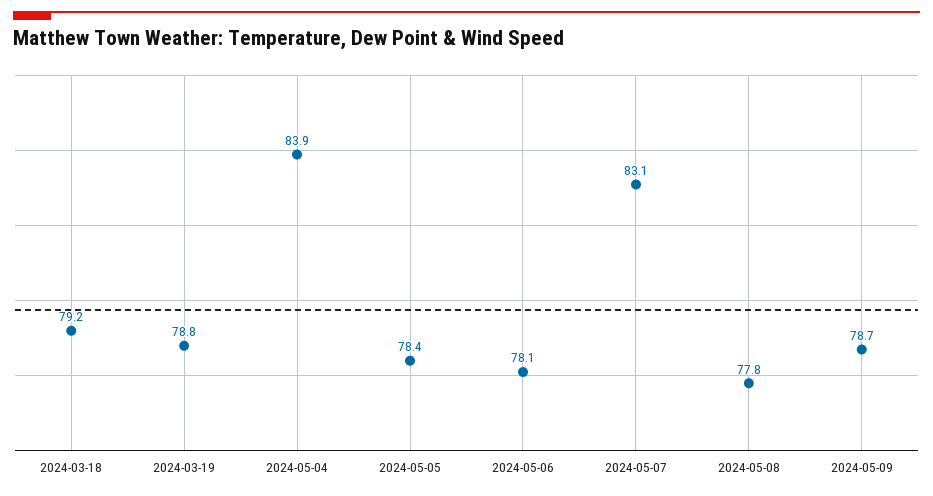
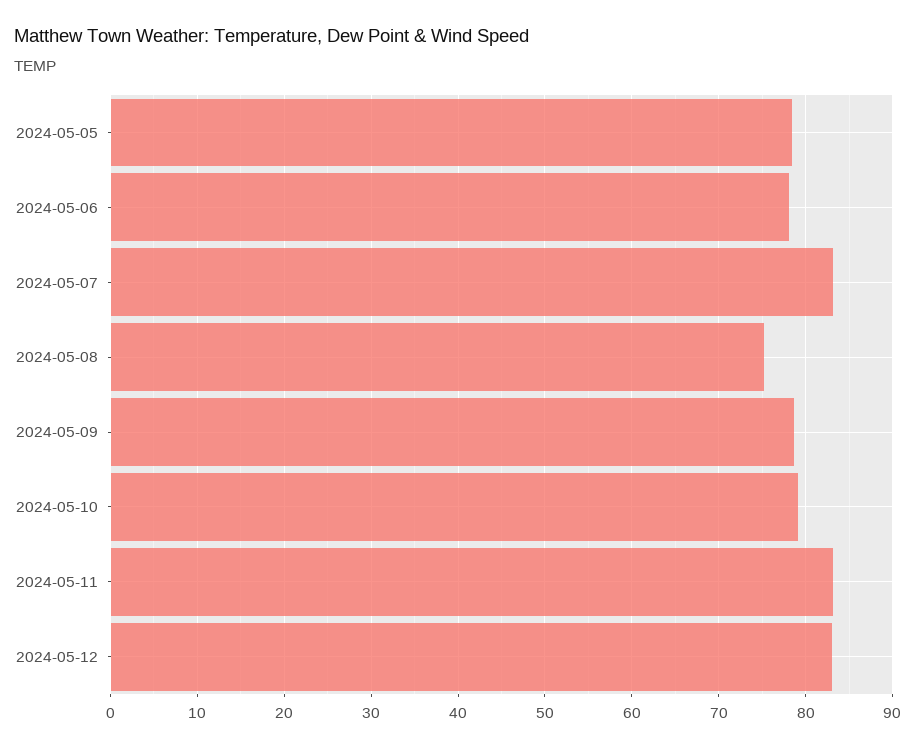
2024-03-18: 79.2 -> none
2024-03-19: 78.8 -> none
2024-05-04: 83.9 -> none
2024-05-08: 77.8 -> 75
2024-05-10: none -> 79
2024-05-11: none -> 83
2024-05-12: none -> 83

